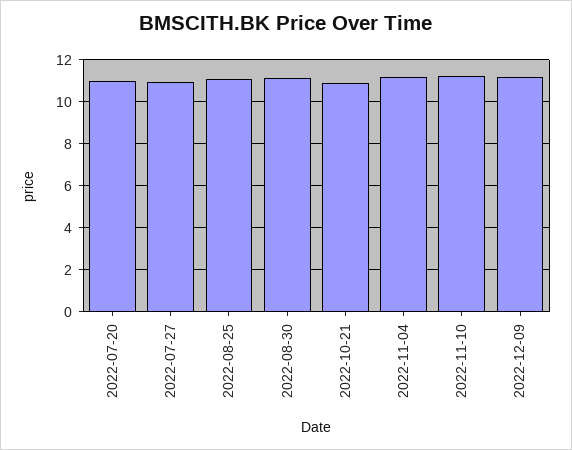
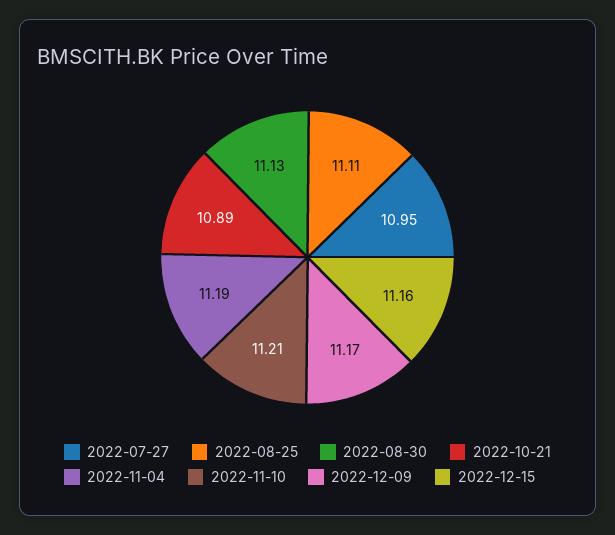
2022-07-20: 11 -> none
2022-12-15: none -> 11.16

